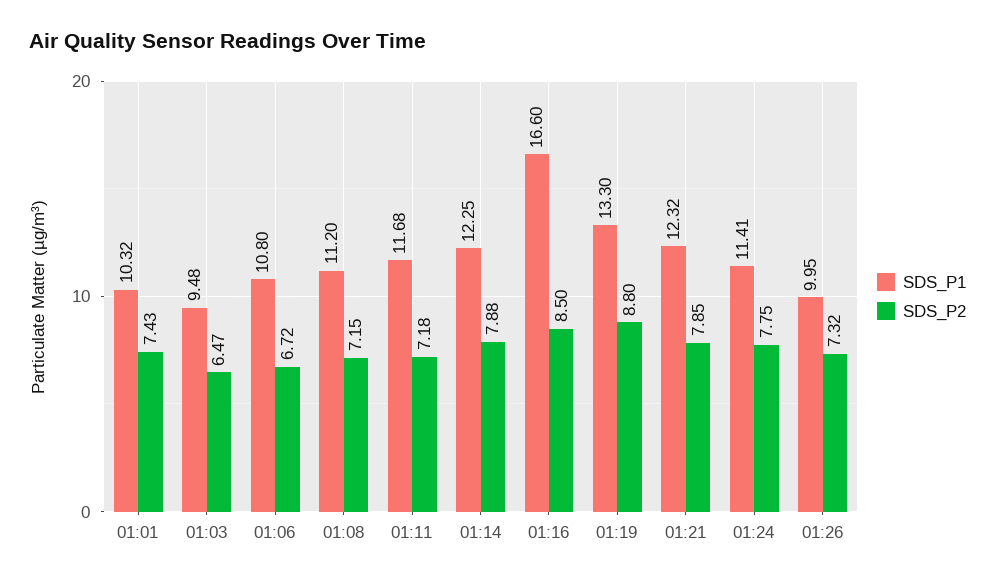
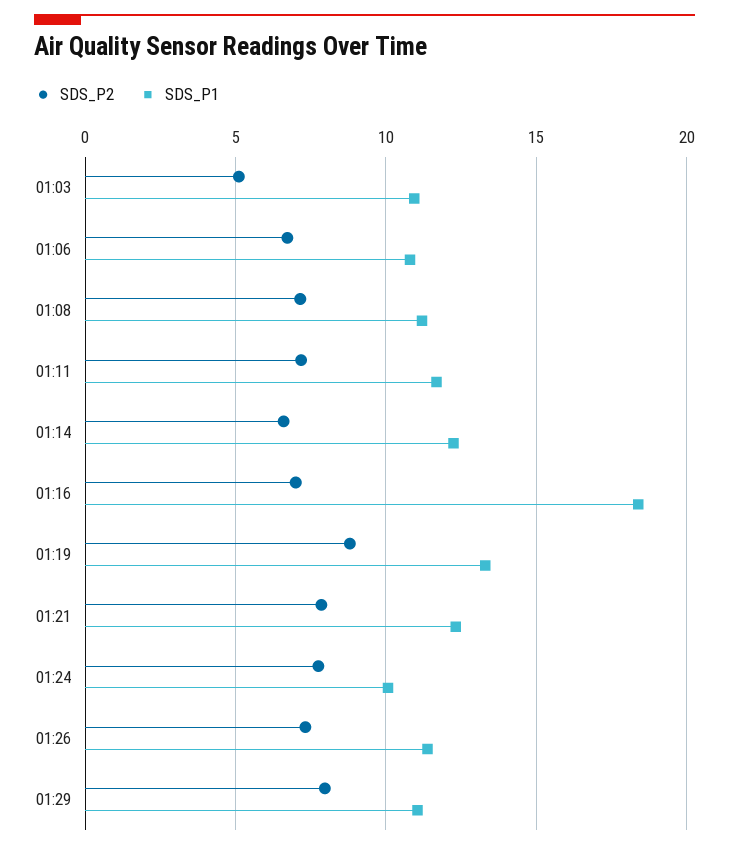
SDS_P1, 01:01: 10.32 -> none
SDS_P2, 01:01: 7.43 -> none
SDS_P1, 01:03: 9.48 -> 11
SDS_P2, 01:03: 6.47 -> 5
SDS_P2, 01:14: 7.88 -> 6.5
SDS_P1, 01:16: 16.6 -> 18.5
SDS_P2, 01:16: 8.5 -> 7
SDS_P1, 01:24: 11.41 -> 10
SDS_P1, 01:26: 9.95 -> 11.5
SDS_P2, 01:29: none -> 8
SDS_P1, 01:29: none -> 11

